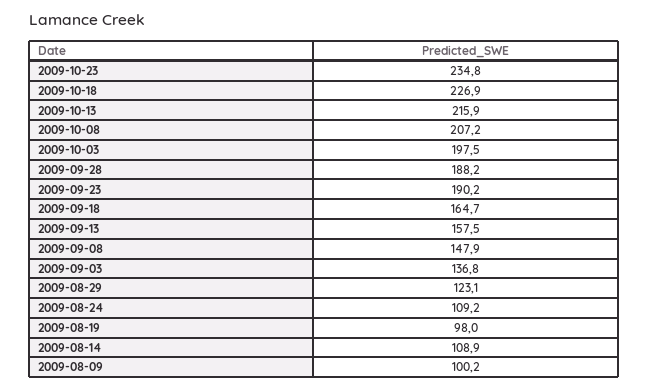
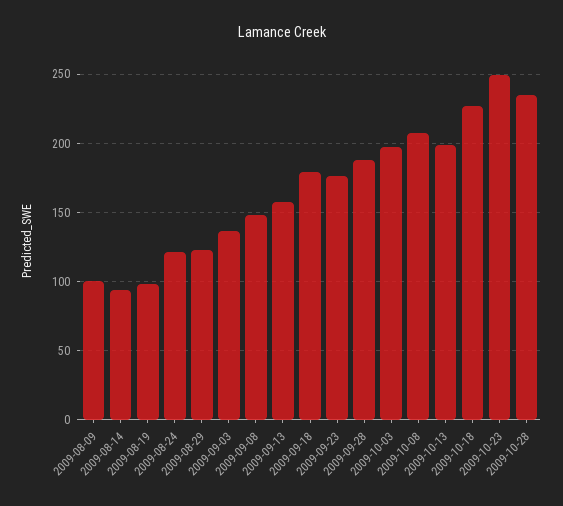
2009-10-23: 234.8 -> 250
2009-10-13: 215.9 -> 200
2009-09-23: 190.2 -> 175
2009-09-18: 164.7 -> 180
2009-08-24: 109.2 -> 120
2009-08-14: 108.9 -> 95
2009-10-28: none -> 235

